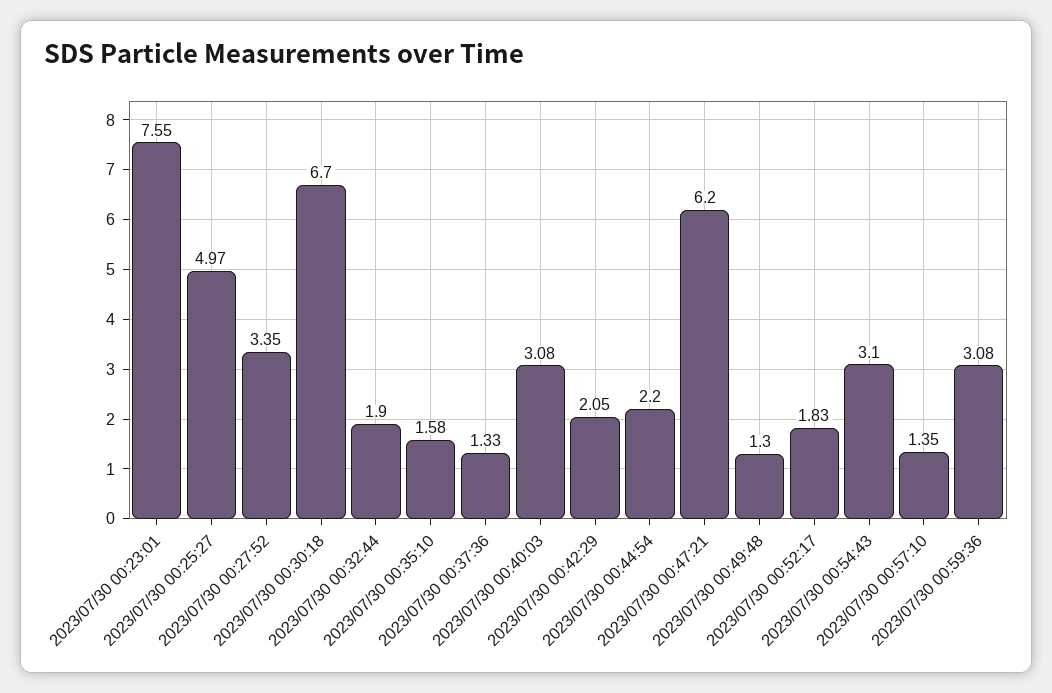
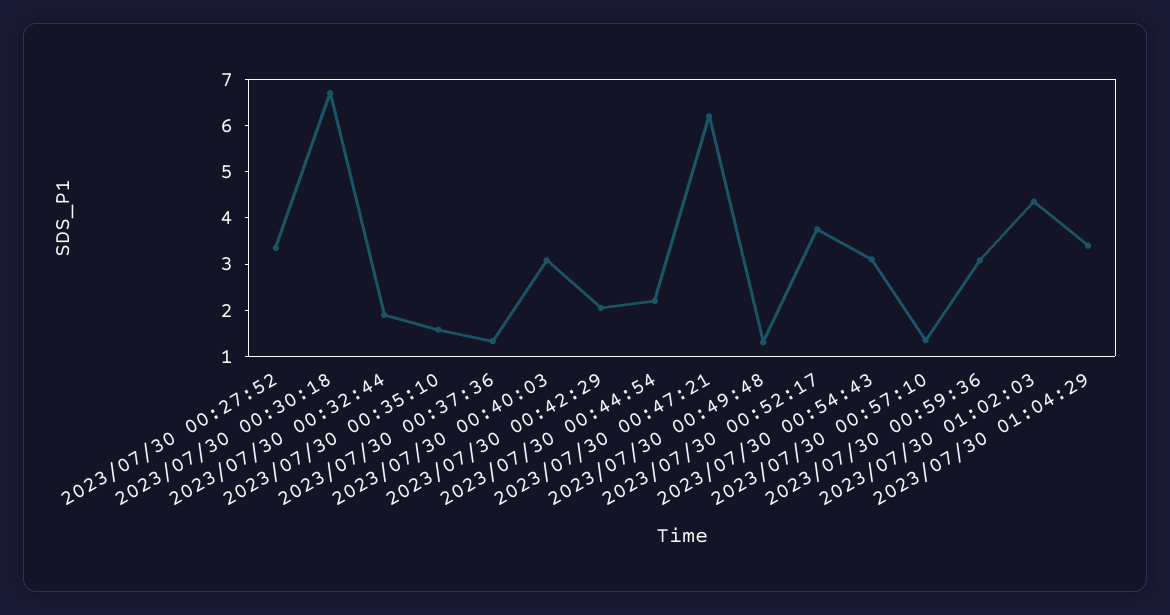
2023/07/30 00:23:01: 7.55 -> none
2023/07/30 00:25:27: 4.97 -> none
2023/07/30 00:52:17: 1.83 -> 3.8
2023/07/30 01:02:03: none -> 4.4
2023/07/30 01:04:29: none -> 3.4

